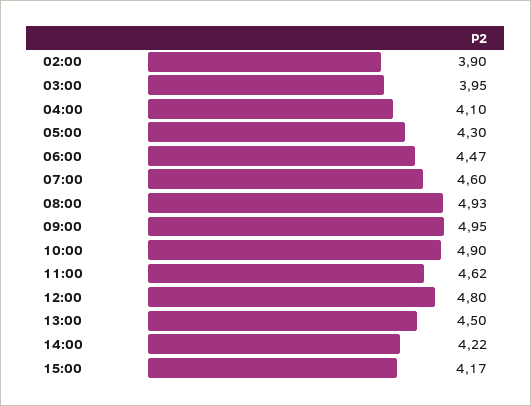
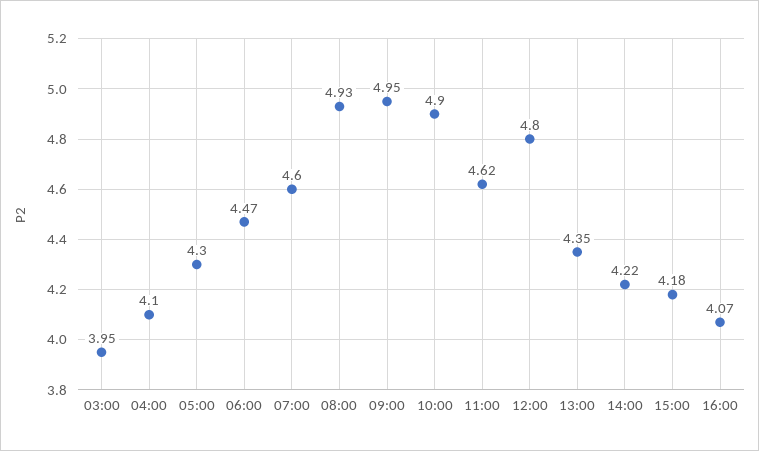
02:00: 3.9 -> none
13:00: 4.5 -> 4.35
15:00: 4.17 -> 4.18
16:00: none -> 4.07

